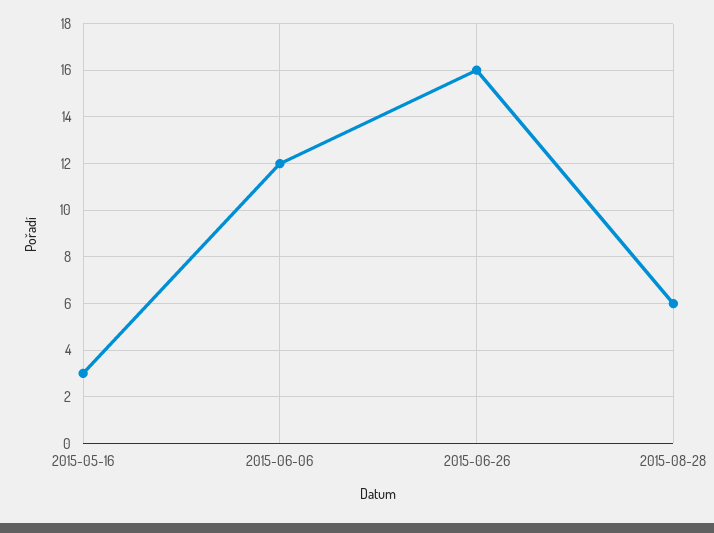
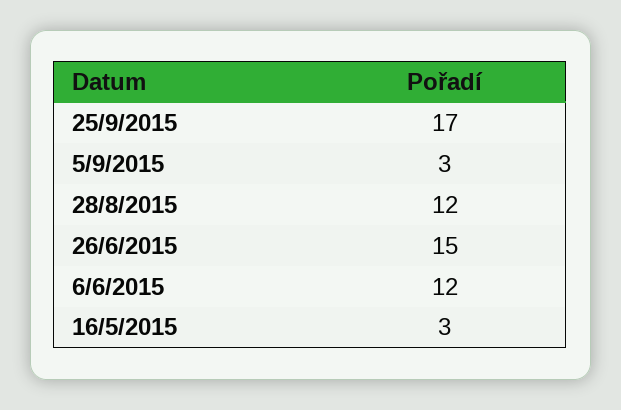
2015-06-26: 16 -> 15
2015-08-28: 6 -> 12
25/9/2015: none -> 17
5/9/2015: none -> 3

